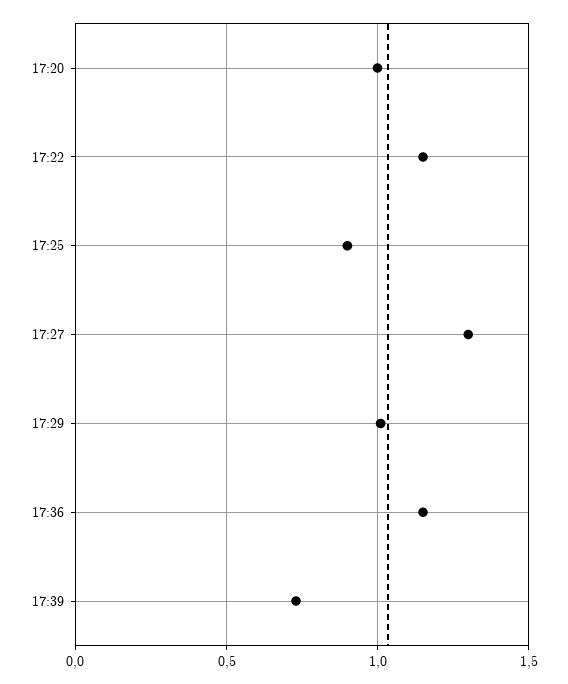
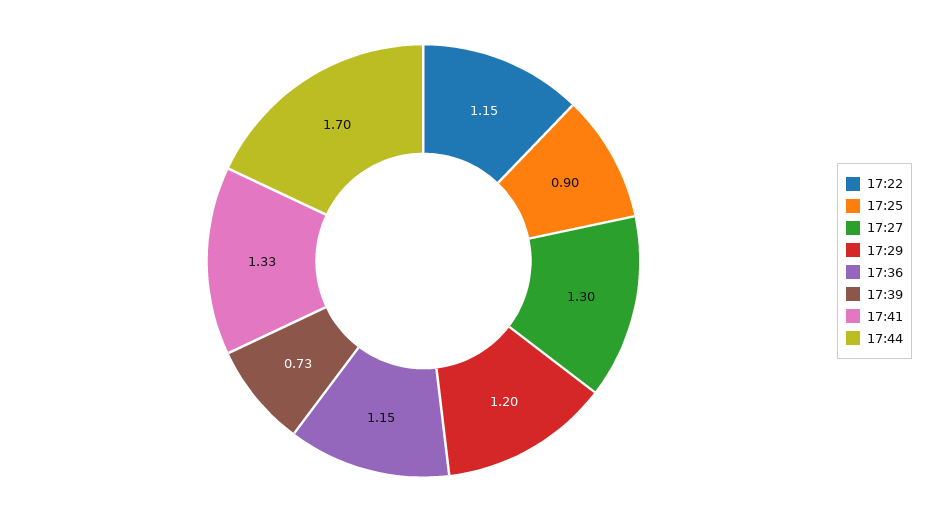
17:20: 1 -> none
17:29: 1 -> 1.2
17:41: none -> 1.33
17:44: none -> 1.7

